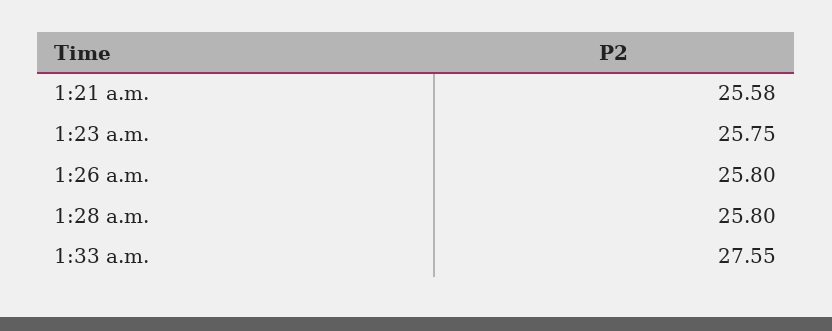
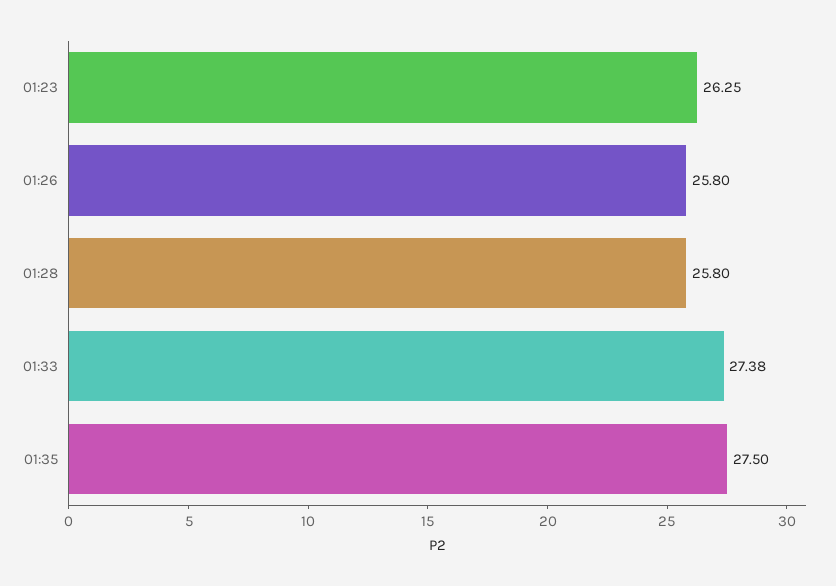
1:21 a.m.: 25.58 -> none
1:23 a.m.: 25.75 -> 26.25
1:33 a.m.: 27.55 -> 27.38
01:35: none -> 27.5

